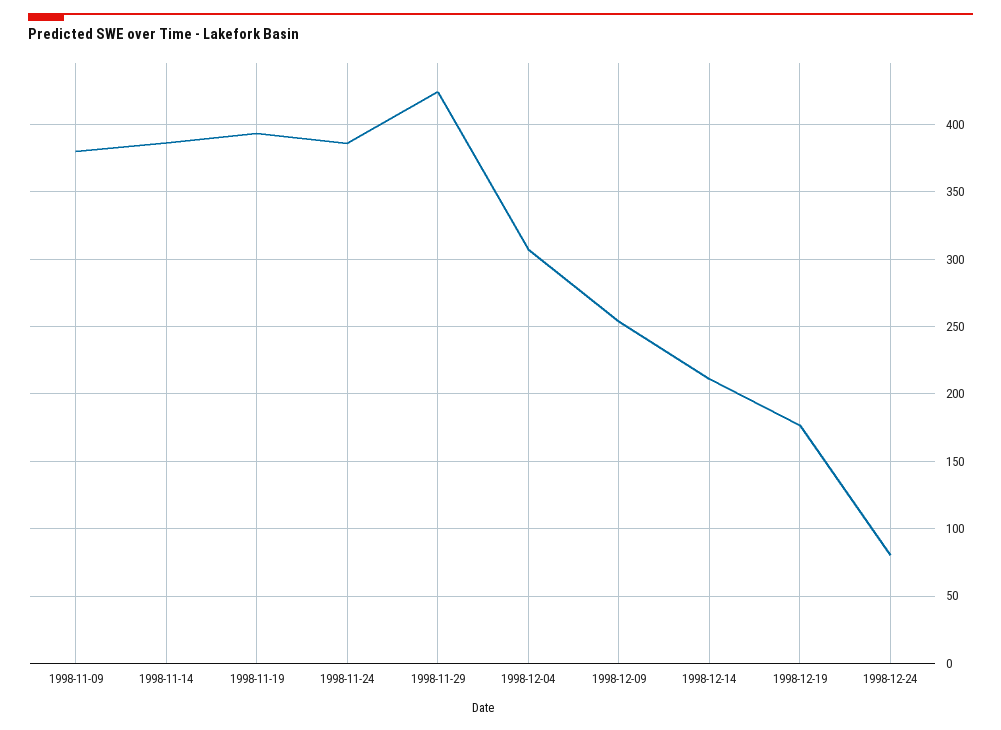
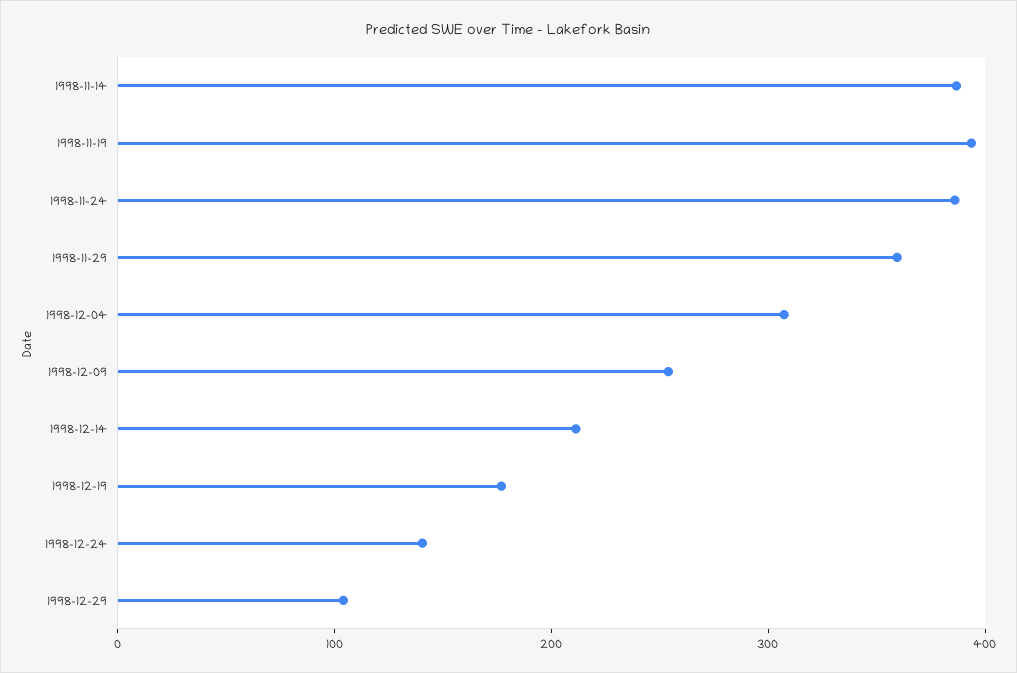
1998-11-09: 380 -> none
1998-11-29: 425 -> 360
1998-12-24: 80 -> 140
1998-12-29: none -> 100

